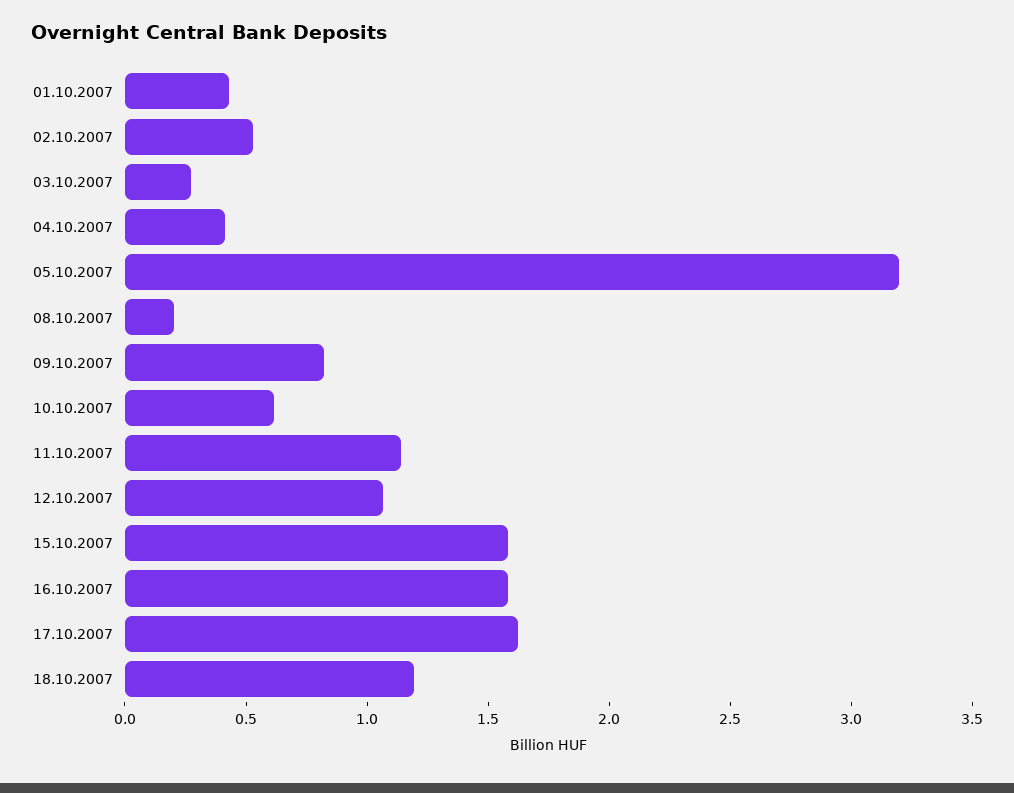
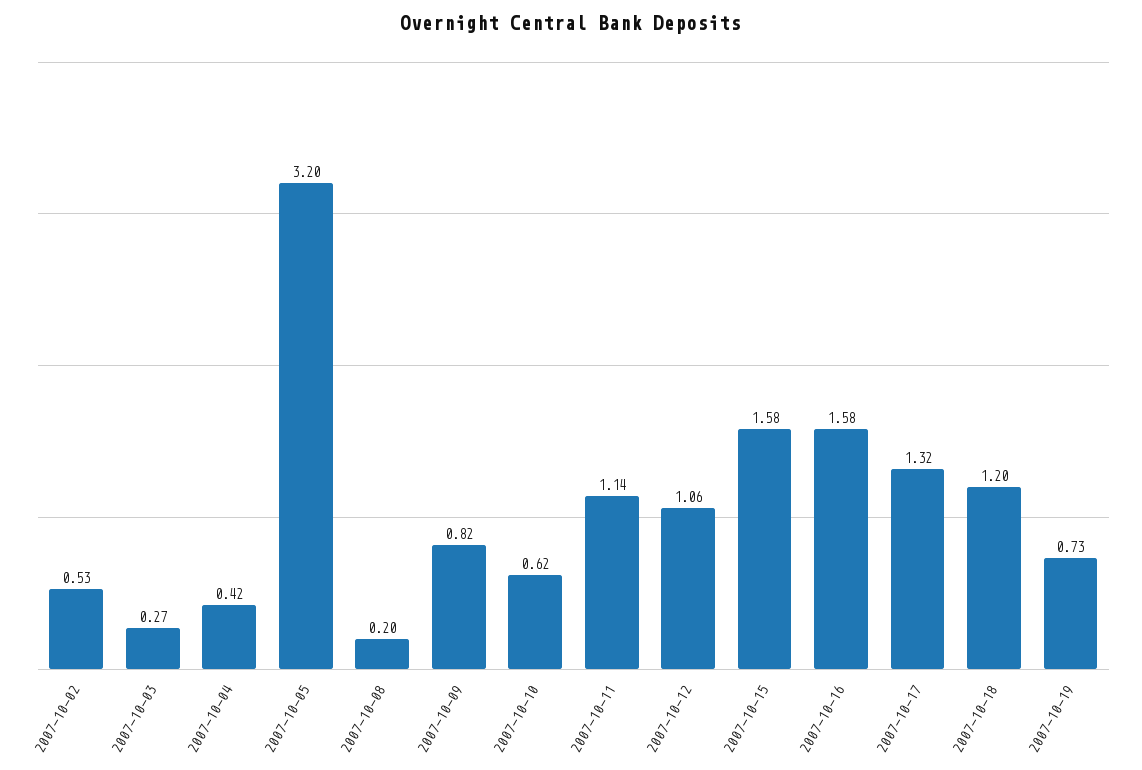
01.10.2007: 0.4 -> none
17.10.2007: 1.6 -> 1.32
2007-10-19: none -> 0.73

